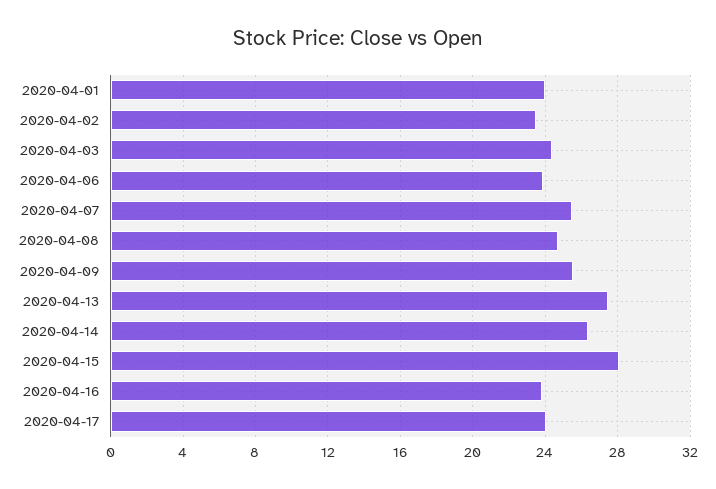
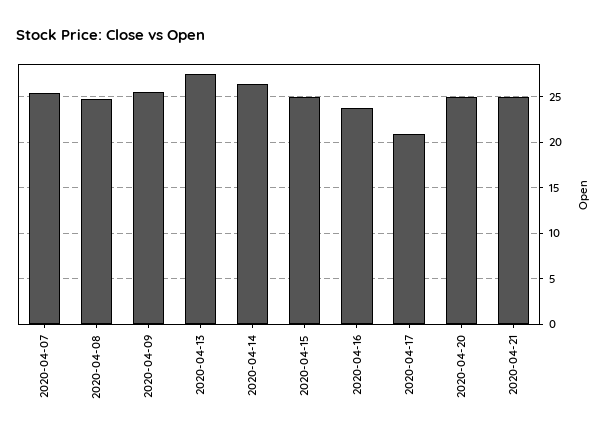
2020-04-01: 24 -> none
2020-04-02: 23.5 -> none
2020-04-03: 24.5 -> none
2020-04-06: 24 -> none
2020-04-15: 28 -> 25
2020-04-17: 24 -> 21
2020-04-20: none -> 25
2020-04-21: none -> 25

